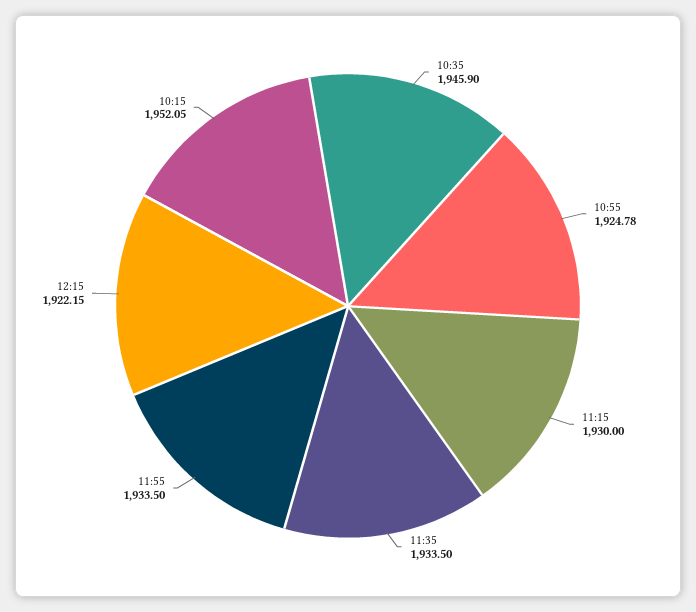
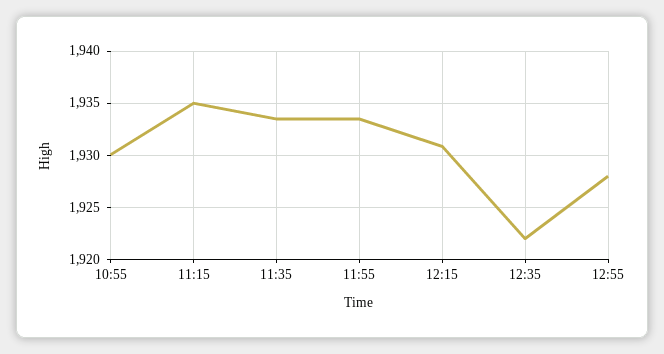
10:35: 1945.9 -> none
10:55: 1924.78 -> 1930
11:15: 1930 -> 1935
12:15: 1922.15 -> 1931
10:15: 1952.05 -> none
12:35: none -> 1922
12:55: none -> 1928

